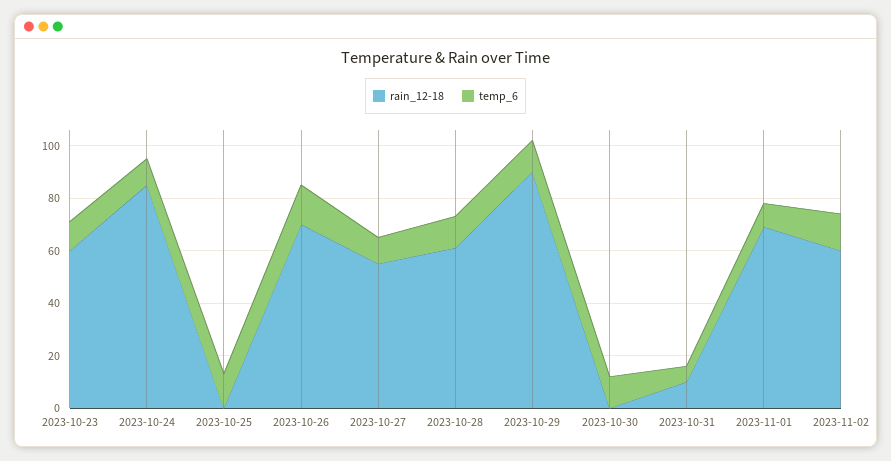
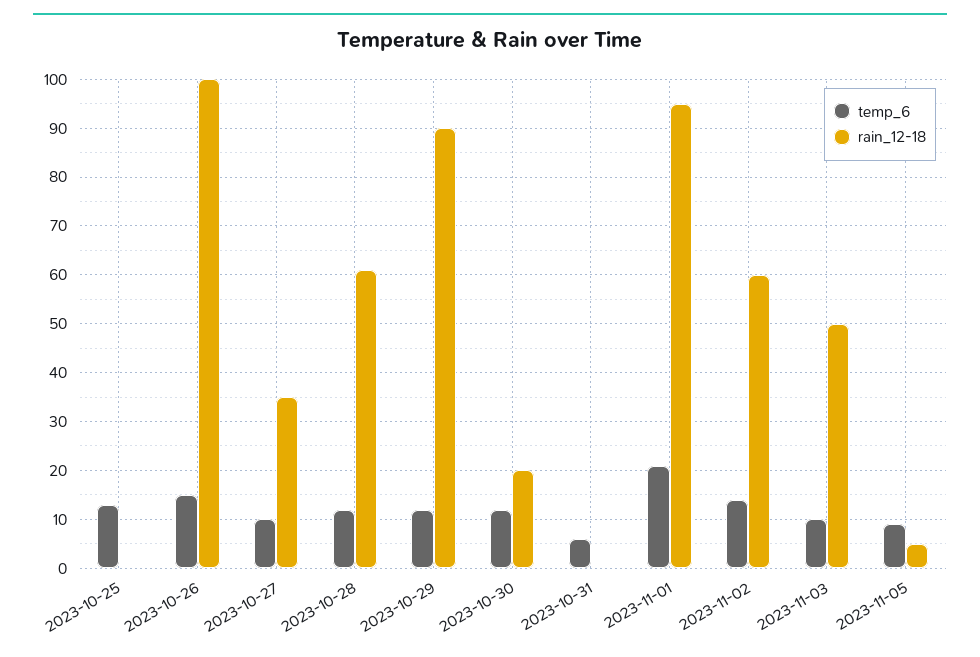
rain_12-18, 2023-10-23: 60 -> none
temp_6, 2023-10-23: 10 -> none
rain_12-18, 2023-10-24: 85 -> none
temp_6, 2023-10-24: 10 -> none
rain_12-18, 2023-10-26: 70 -> 100
rain_12-18, 2023-10-27: 55 -> 35
rain_12-18, 2023-10-30: 0 -> 20
rain_12-18, 2023-10-31: 10 -> 0
rain_12-18, 2023-11-01: 70 -> 95
temp_6, 2023-11-01: 10 -> 20
temp_6, 2023-11-03: none -> 10
rain_12-18, 2023-11-03: none -> 50
temp_6, 2023-11-05: none -> 10
rain_12-18, 2023-11-05: none -> 5

